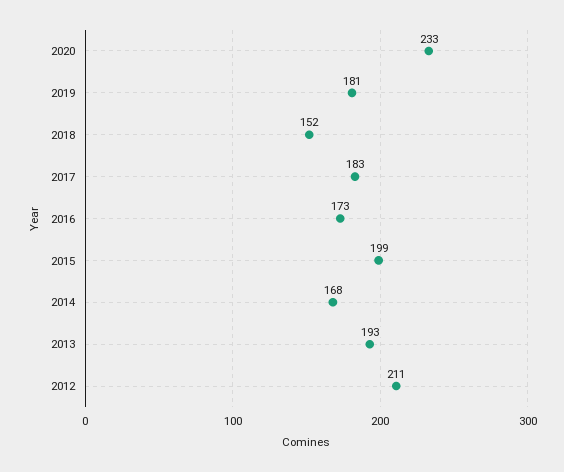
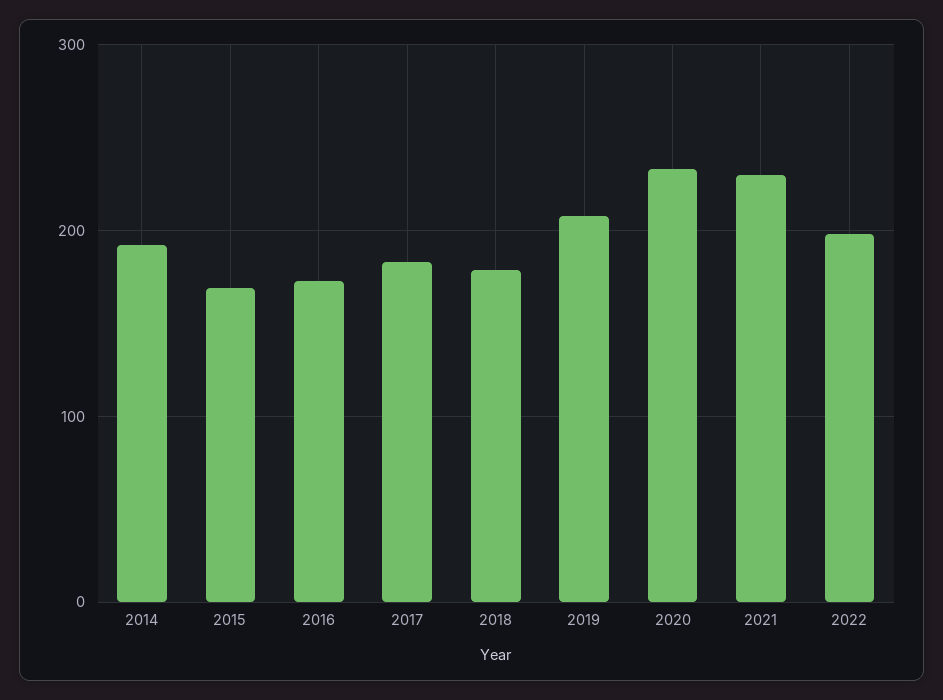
2019: 181 -> 210
2018: 152 -> 180
2015: 199 -> 170
2014: 168 -> 190
2013: 193 -> none
2012: 211 -> none
2021: none -> 230
2022: none -> 200

